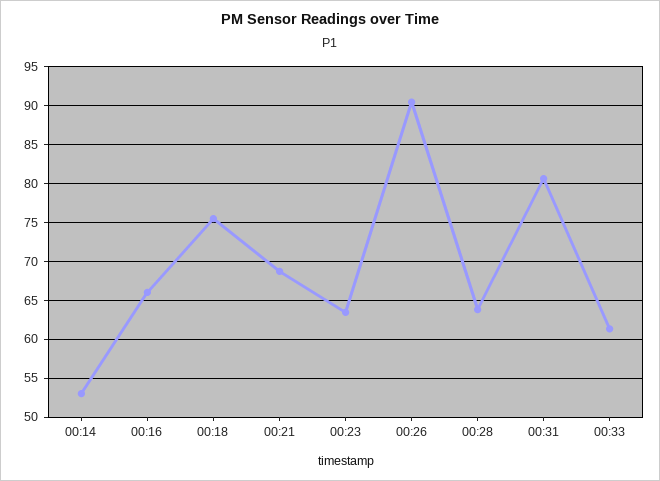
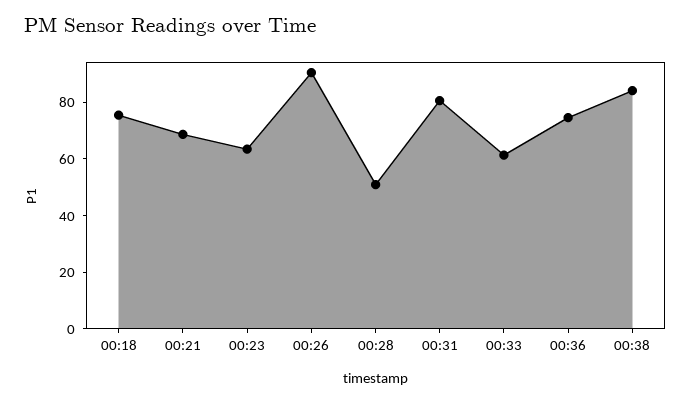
00:14: 53 -> none
00:16: 66 -> none
00:28: 64 -> 50
00:36: none -> 75
00:38: none -> 85

